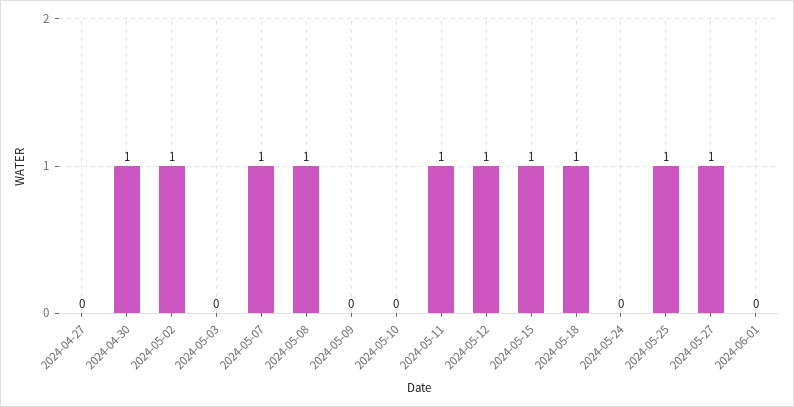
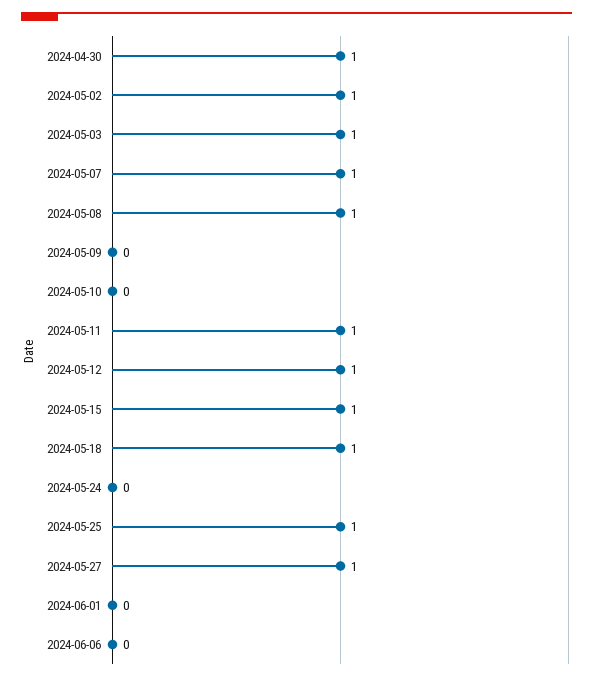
2024-04-27: 0 -> none
2024-05-03: 0 -> 1
2024-06-06: none -> 0

